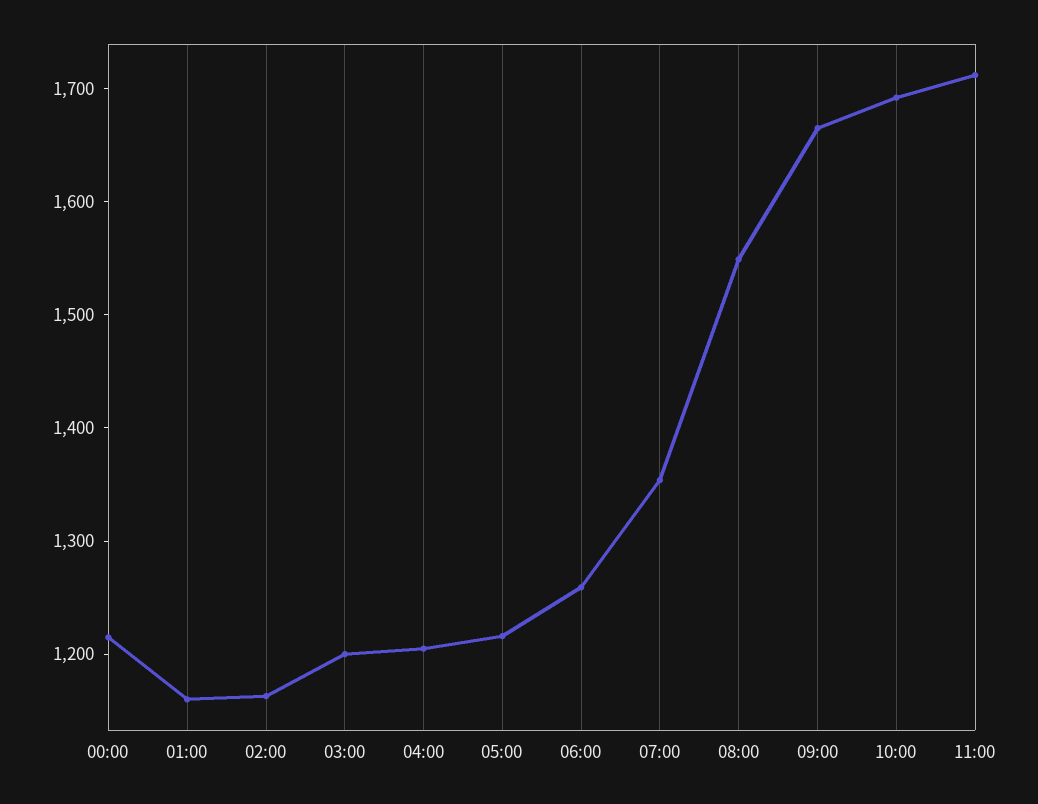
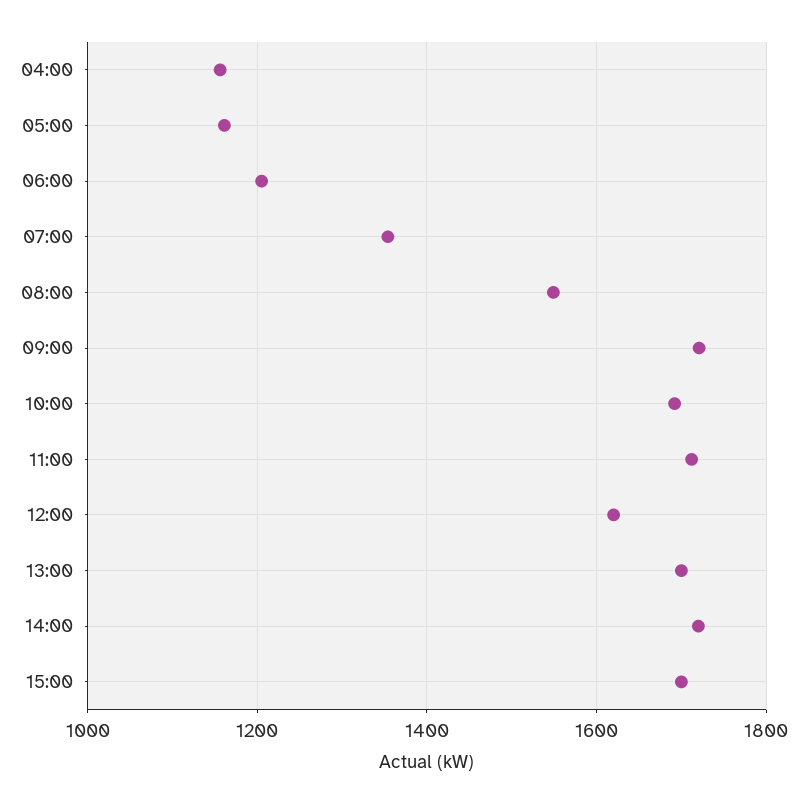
00:00: 1220 -> none
01:00: 1160 -> none
02:00: 1160 -> none
03:00: 1200 -> none
04:00: 1200 -> 1160
05:00: 1220 -> 1160
06:00: 1260 -> 1200
09:00: 1660 -> 1720
12:00: none -> 1620
13:00: none -> 1700
14:00: none -> 1720
15:00: none -> 1700

